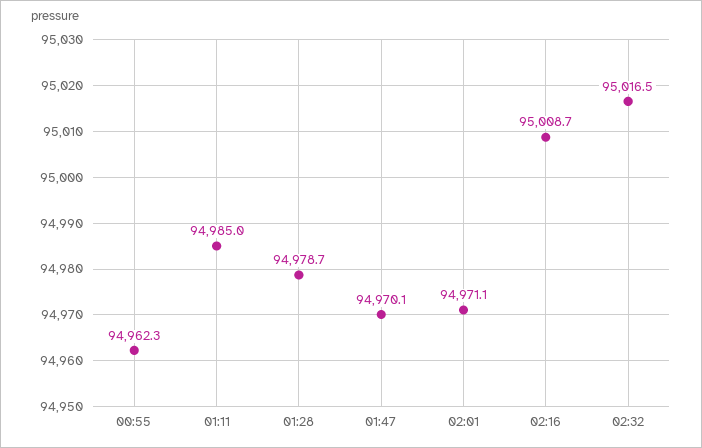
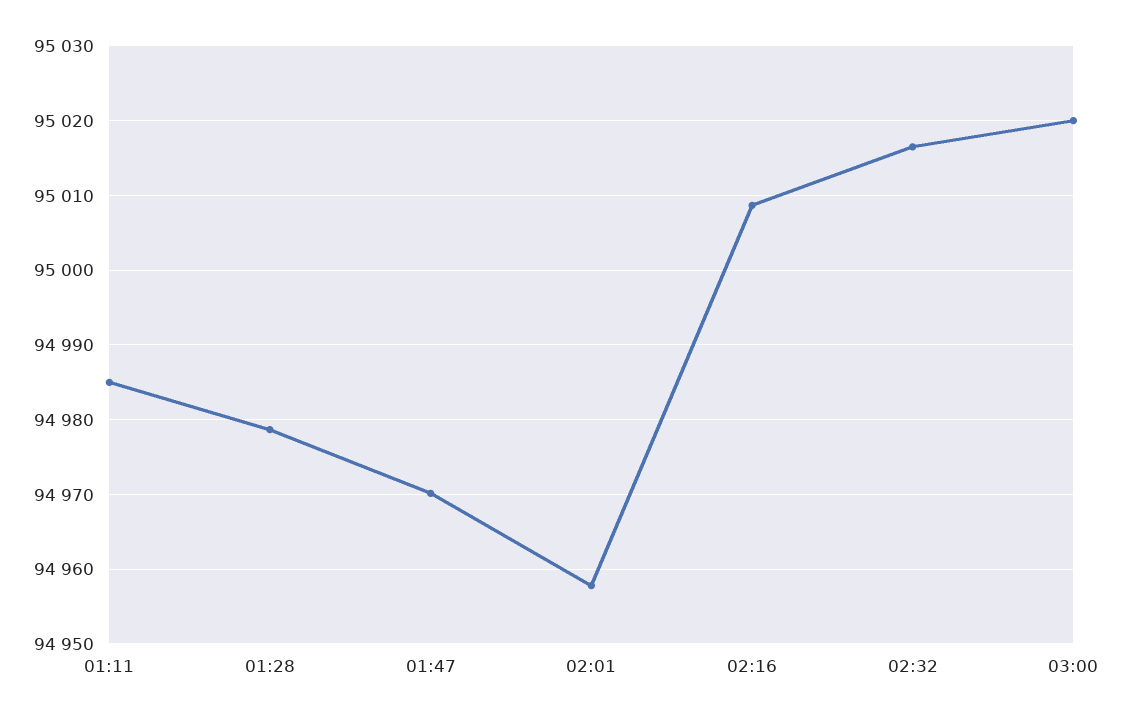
00:55: 94962.3 -> none
02:01: 94971.1 -> 94958
03:00: none -> 95020

